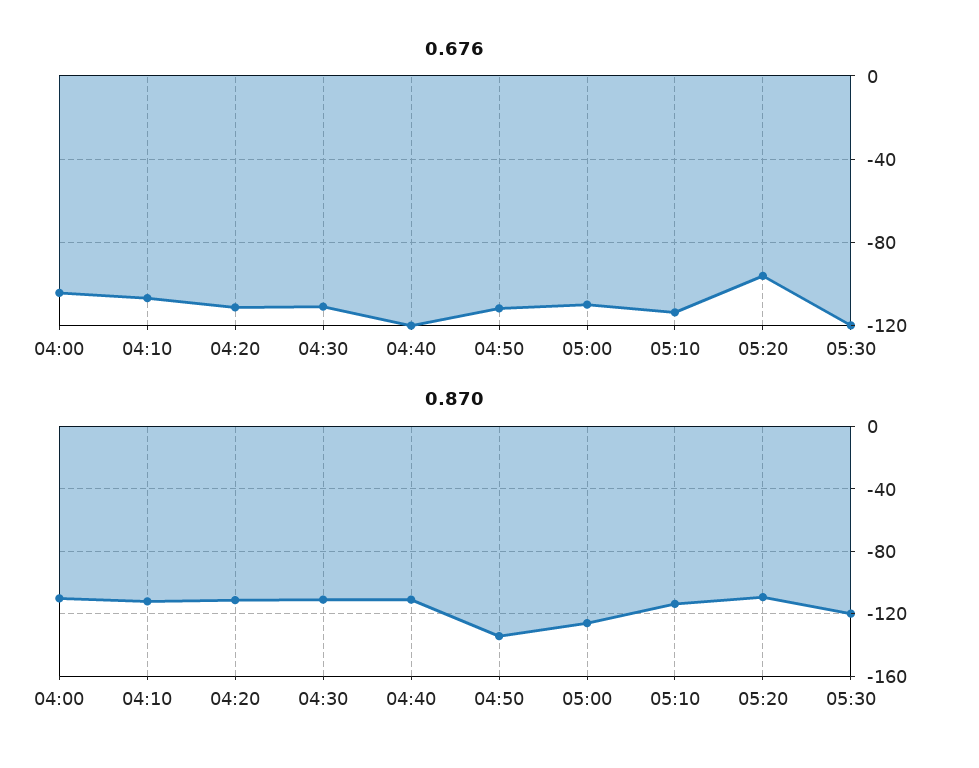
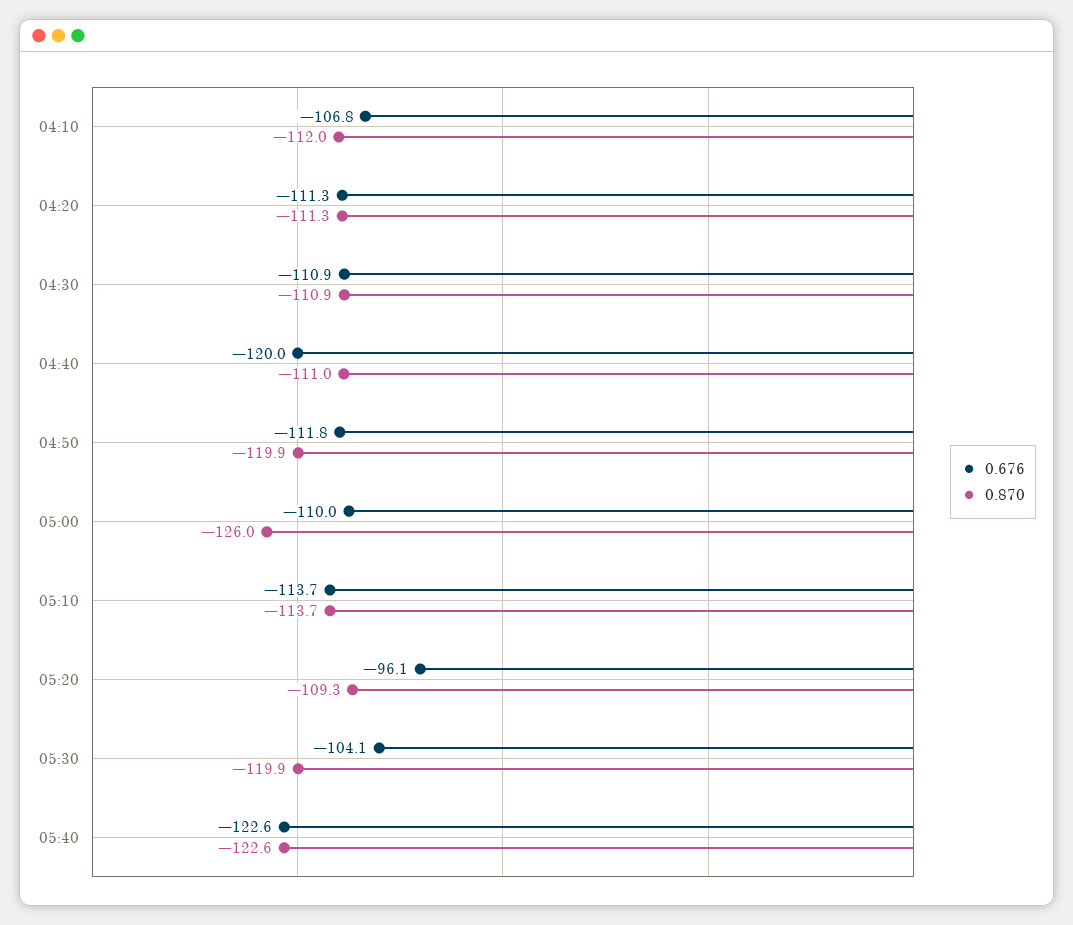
0.676, 04:00: -105 -> none
0.676, 05:30: -120 -> -104.1
0.870, 04:00: -110 -> none
0.870, 04:50: -135 -> -119.9
0.676, 05:40: none -> -122.6
0.870, 05:40: none -> -122.6

